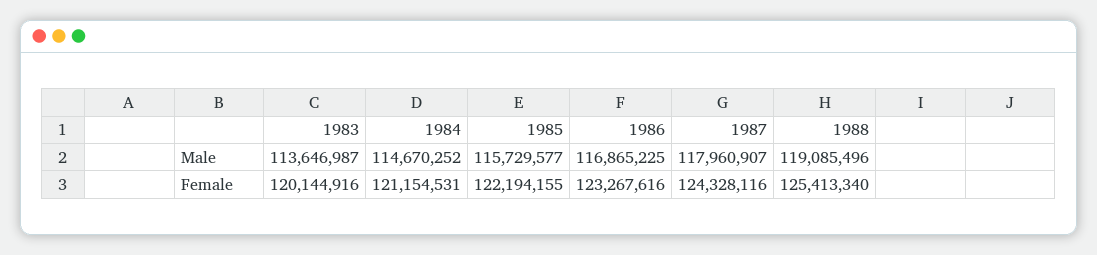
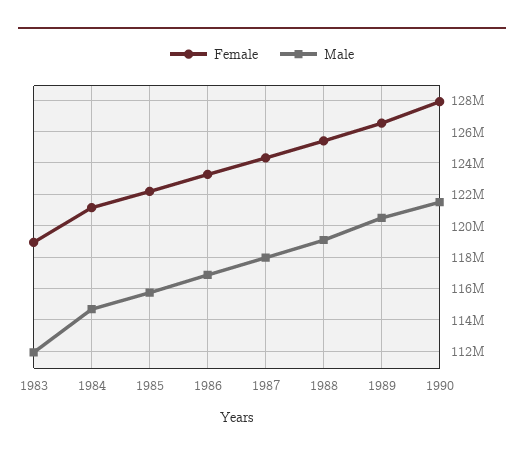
Male, 1983: 113646987 -> 112000000
Female, 1983: 120144916 -> 119000000
Female, 1989: none -> 126500000
Male, 1989: none -> 120500000
Female, 1990: none -> 128000000
Male, 1990: none -> 121500000

